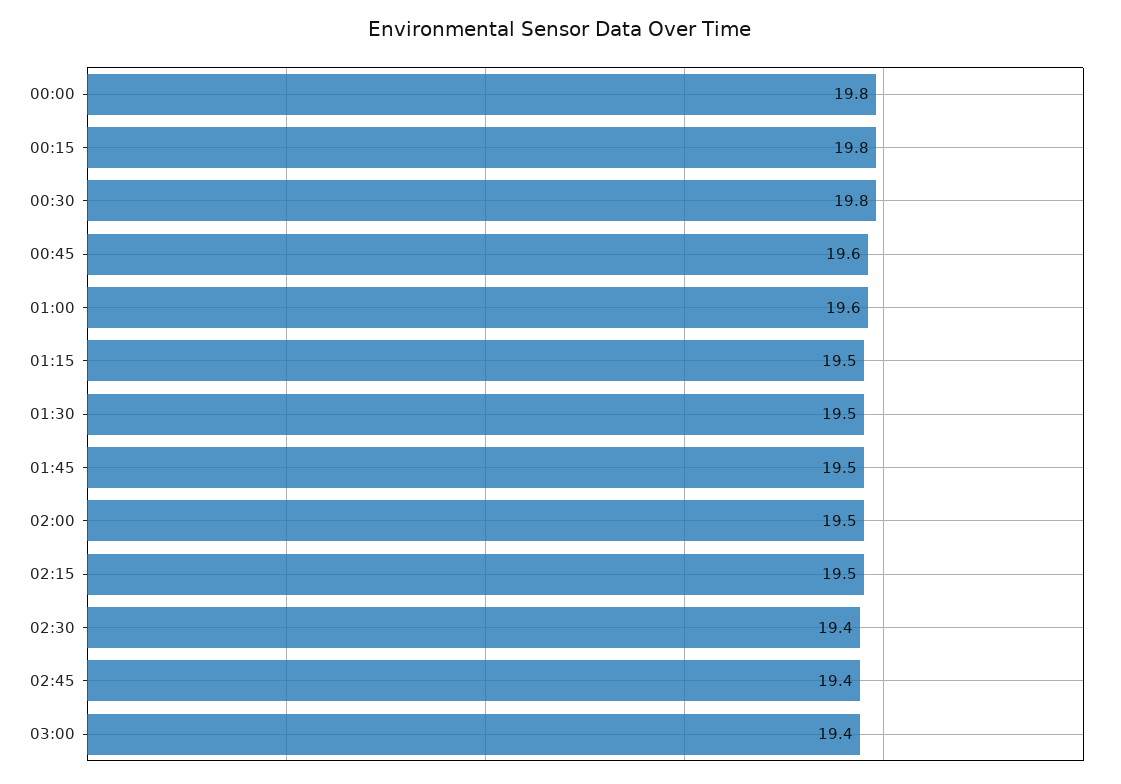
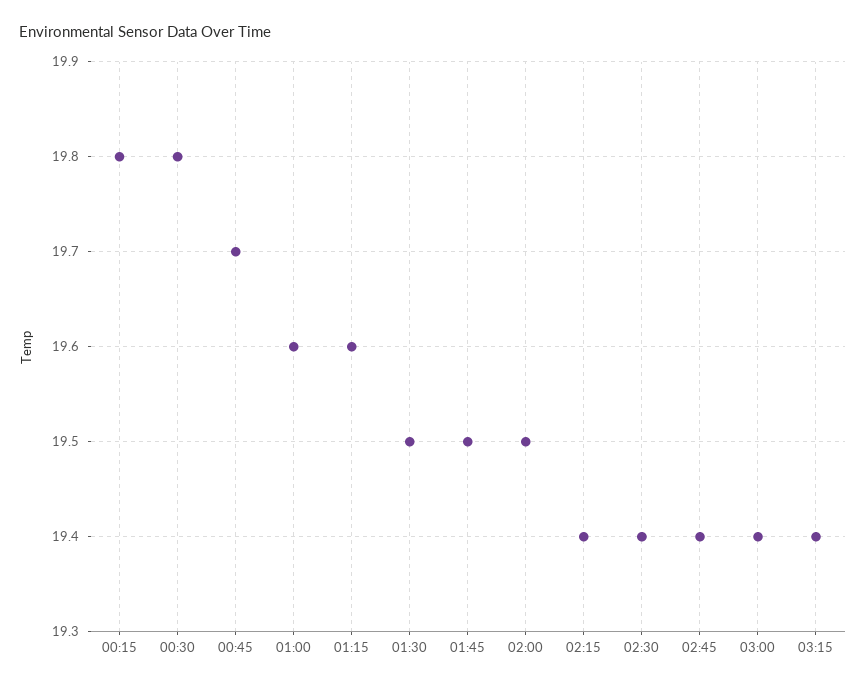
00:00: 19.8 -> none
00:45: 19.6 -> 19.7
01:15: 19.5 -> 19.6
02:15: 19.5 -> 19.4
03:15: none -> 19.4

